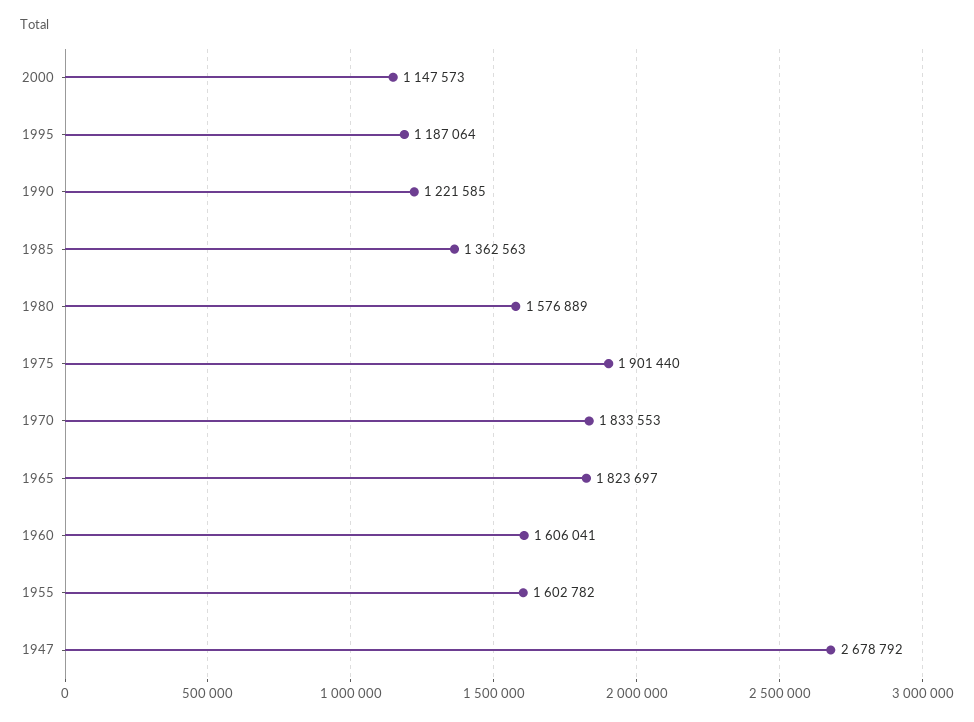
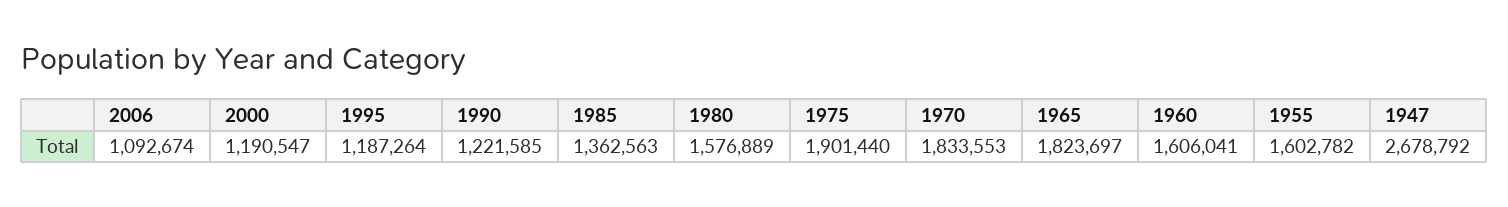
2000: 1147573 -> 1190547
1995: 1187064 -> 1187264
2006: none -> 1092674

